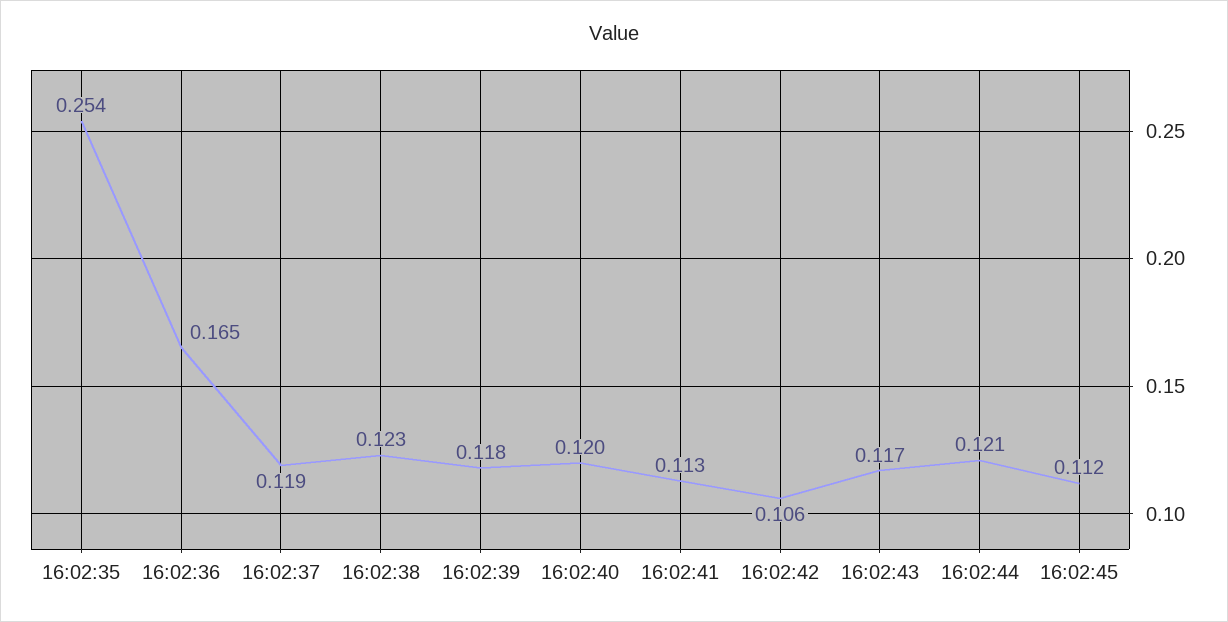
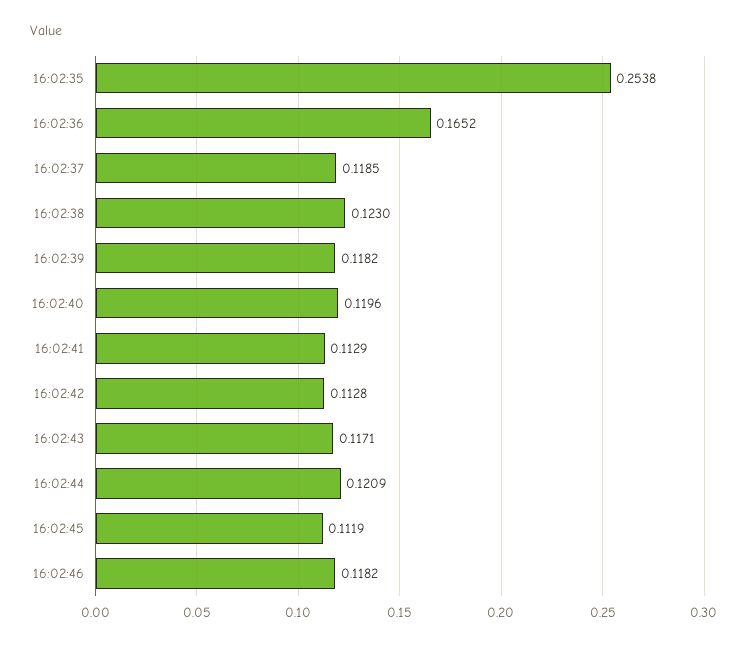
16:02:42: 0.106 -> 0.1128
16:02:46: none -> 0.1182

